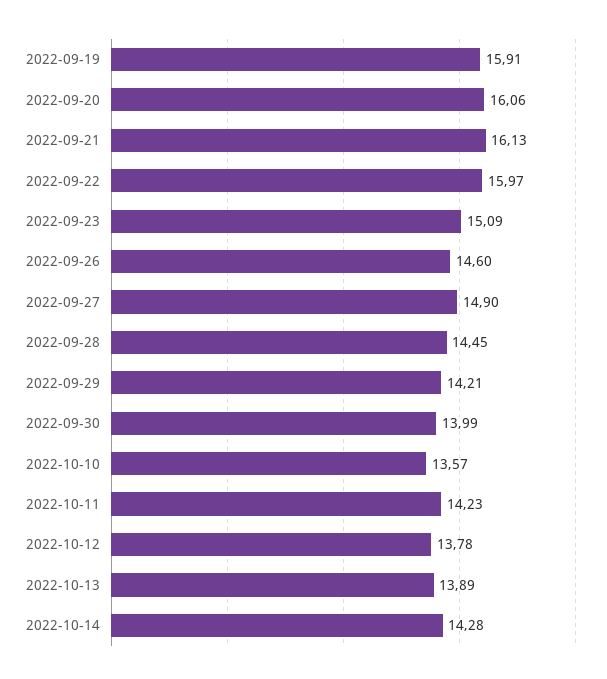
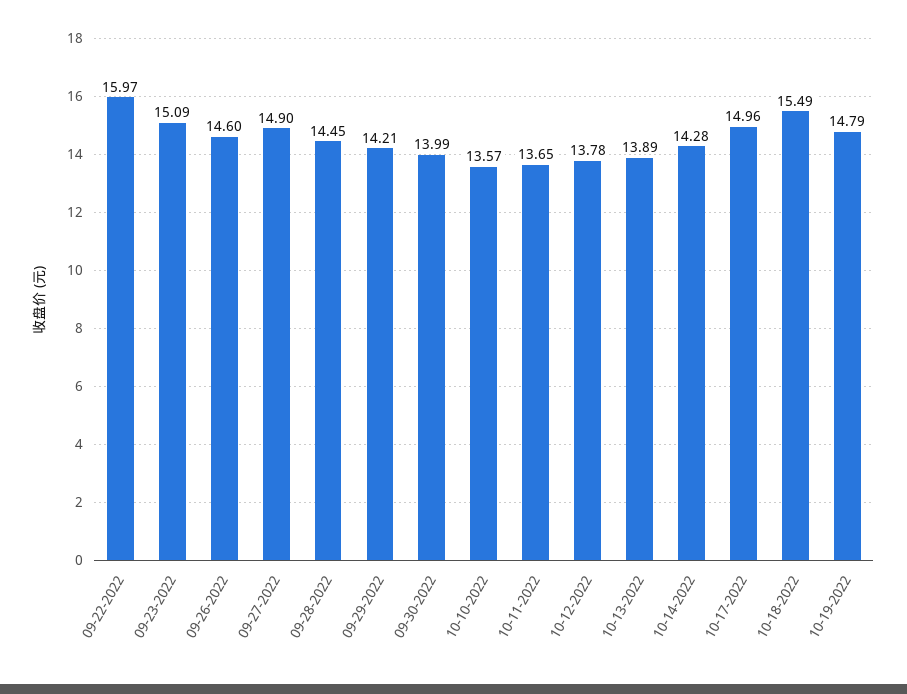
2022-09-19: 15.91 -> none
2022-09-20: 16.06 -> none
2022-09-21: 16.13 -> none
2022-10-11: 14.23 -> 13.65
10-17-2022: none -> 14.96
10-18-2022: none -> 15.49
10-19-2022: none -> 14.79

